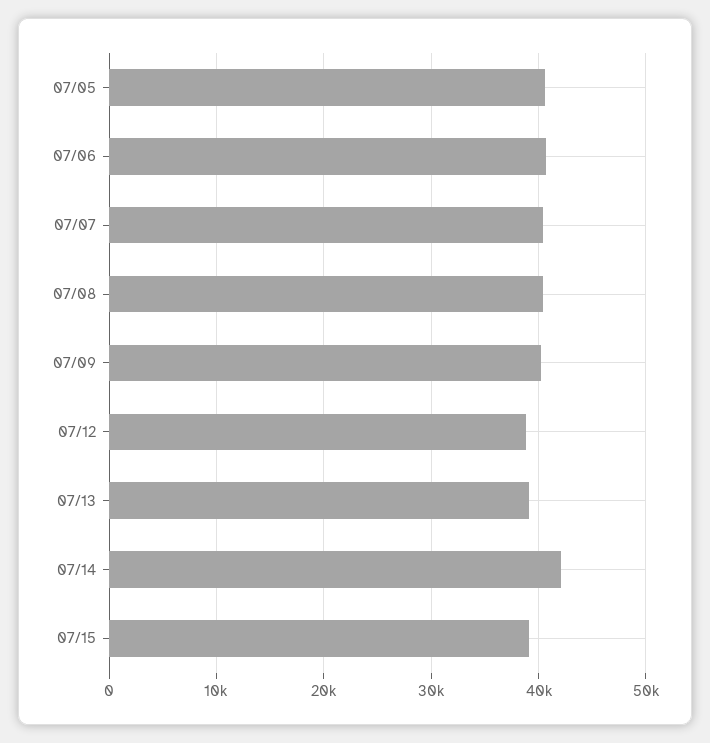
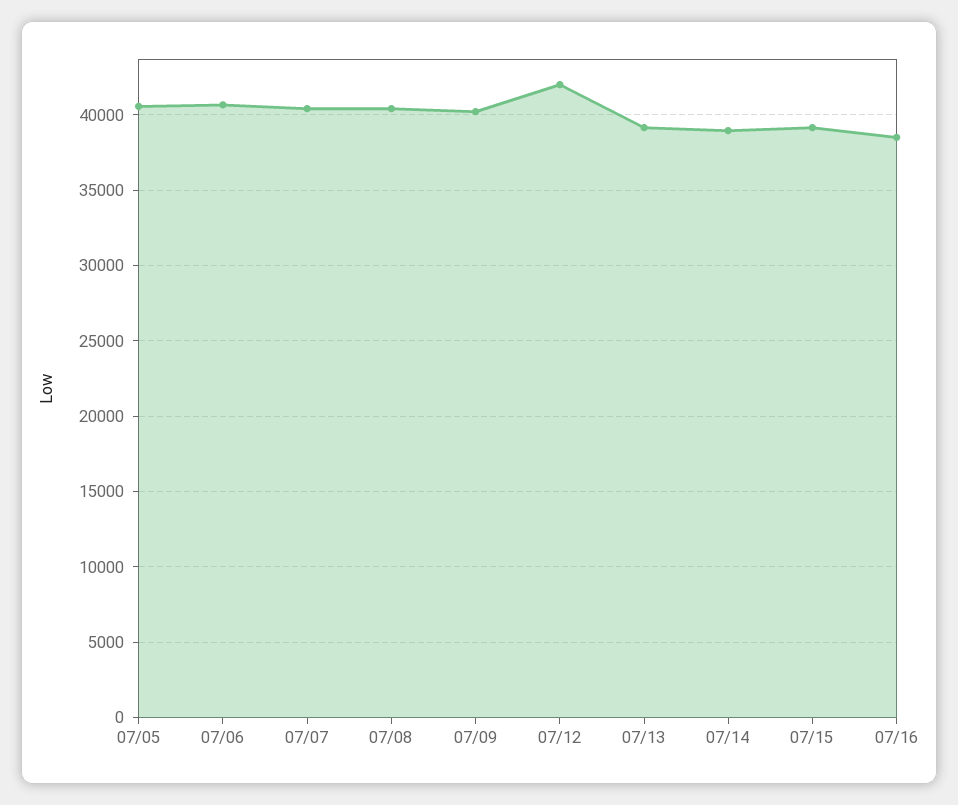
07/12: 39000 -> 42000
07/14: 42000 -> 39000
07/16: none -> 38500

